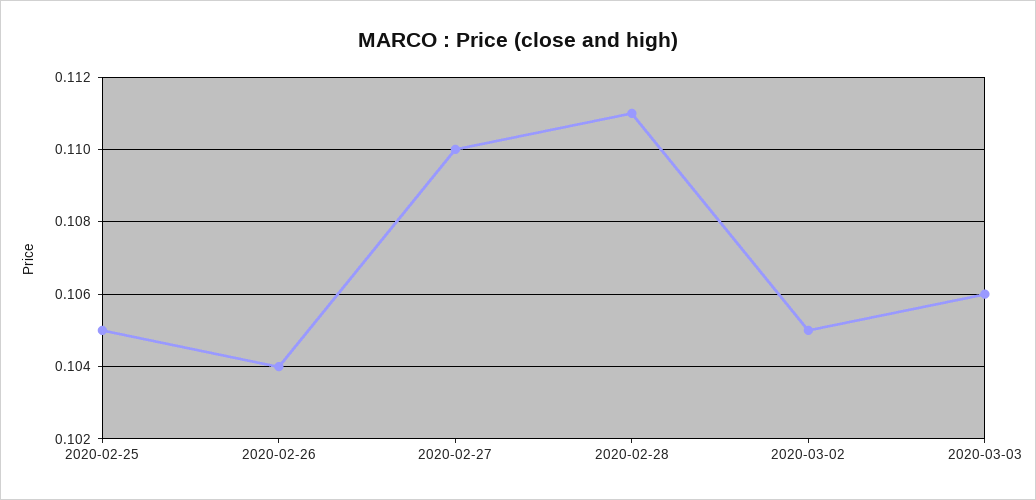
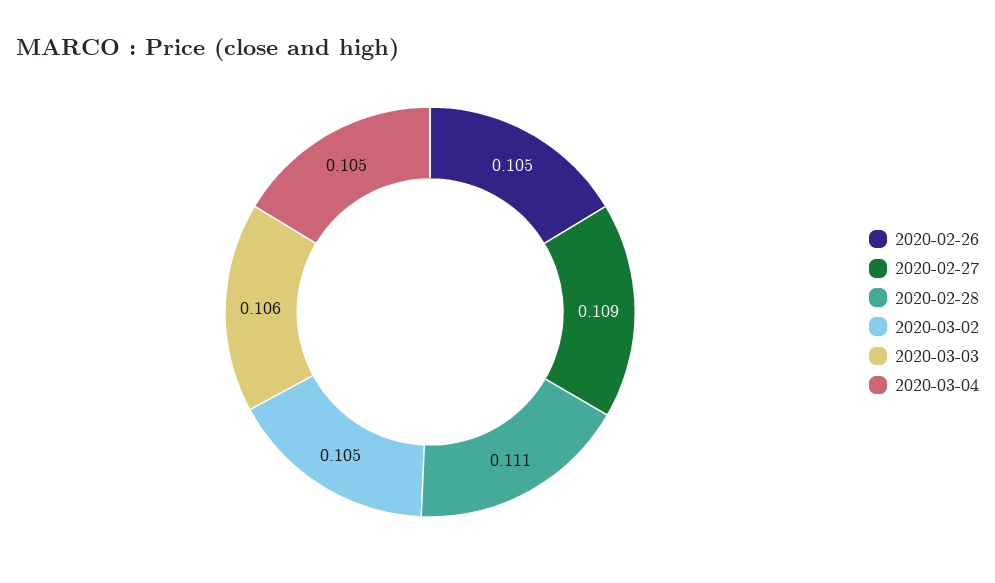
2020-02-25: 0.105 -> none
2020-02-26: 0.104 -> 0.105
2020-02-27: 0.11 -> 0.109
2020-03-04: none -> 0.105

